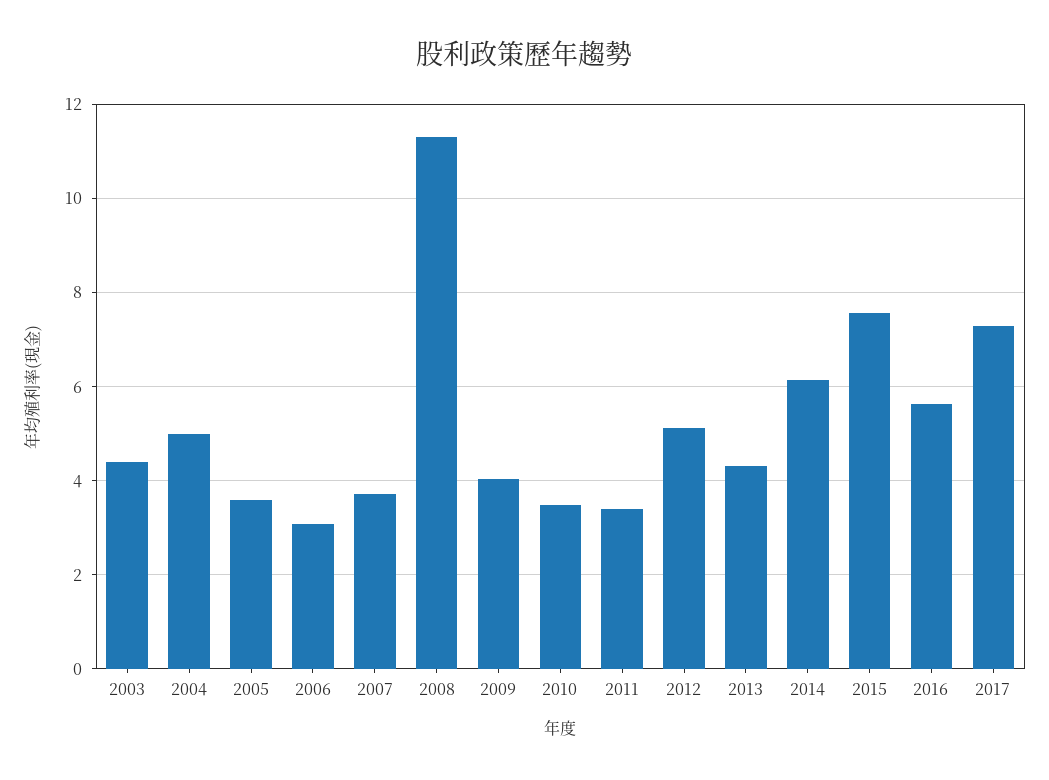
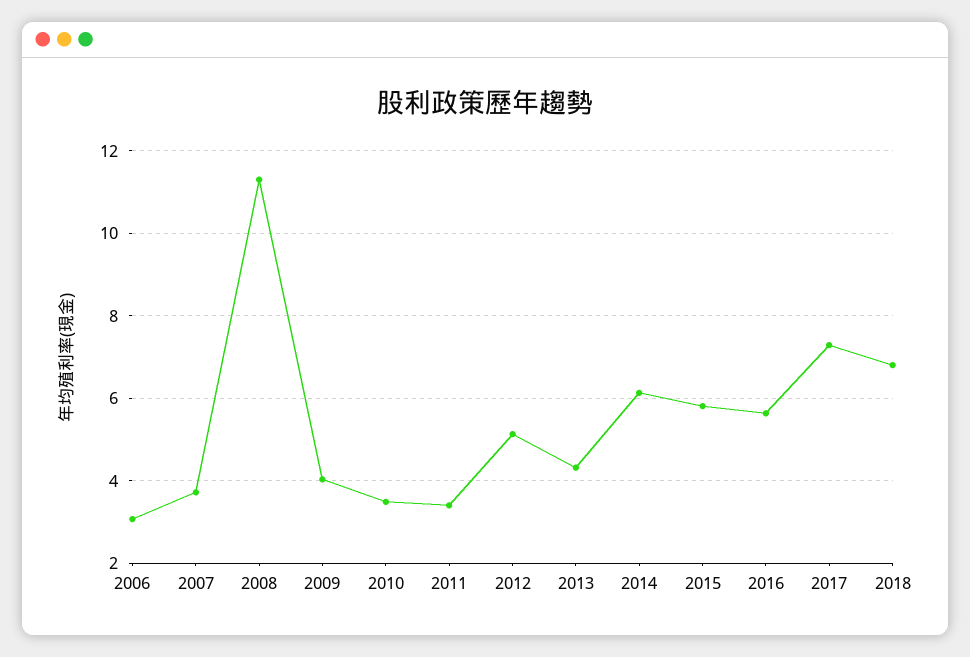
2003: 4.4 -> none
2004: 5 -> none
2005: 3.6 -> none
2015: 7.6 -> 5.8
2018: none -> 6.8

